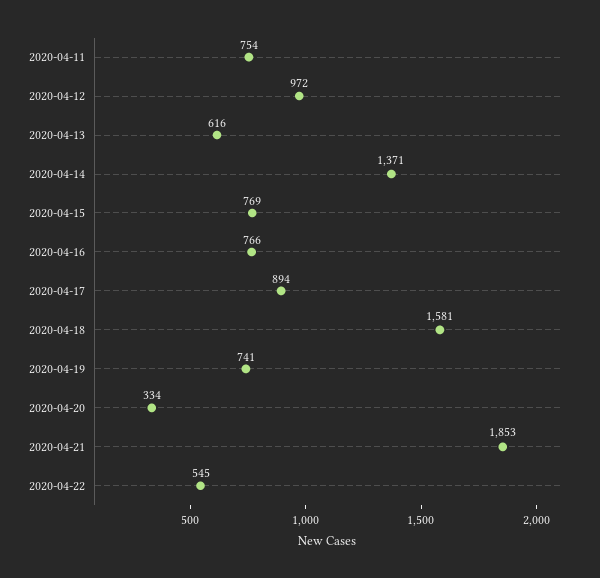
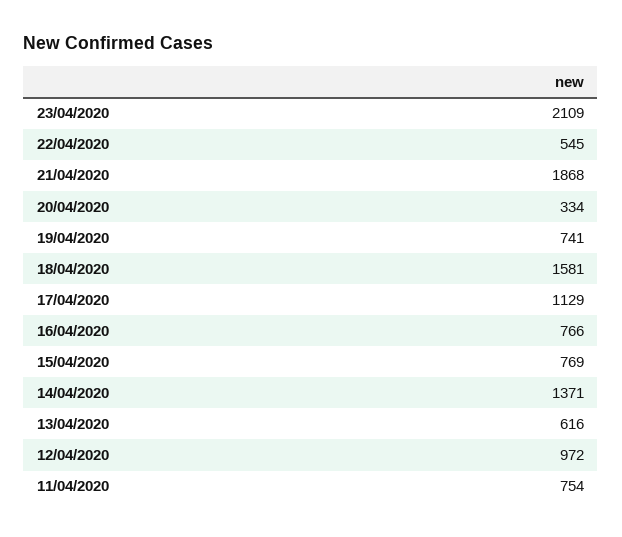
2020-04-17: 894 -> 1129
2020-04-21: 1853 -> 1868
23/04/2020: none -> 2109

